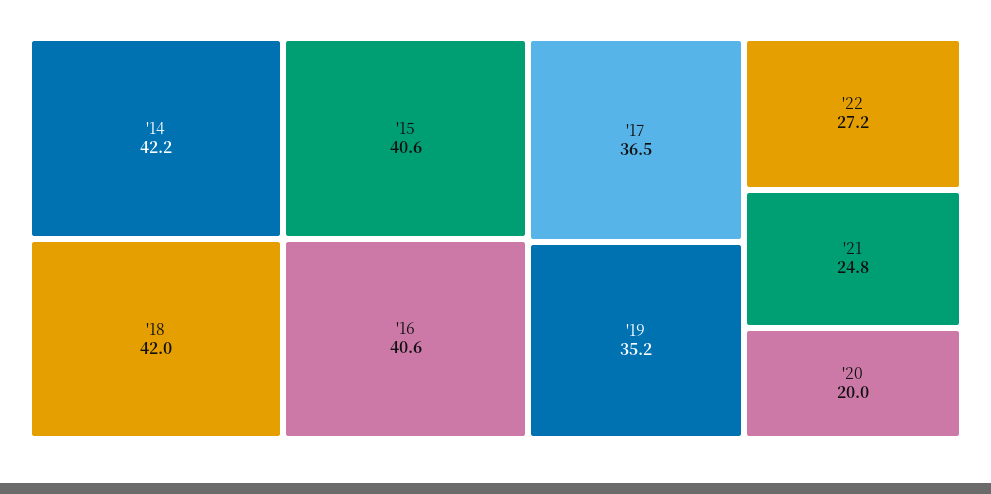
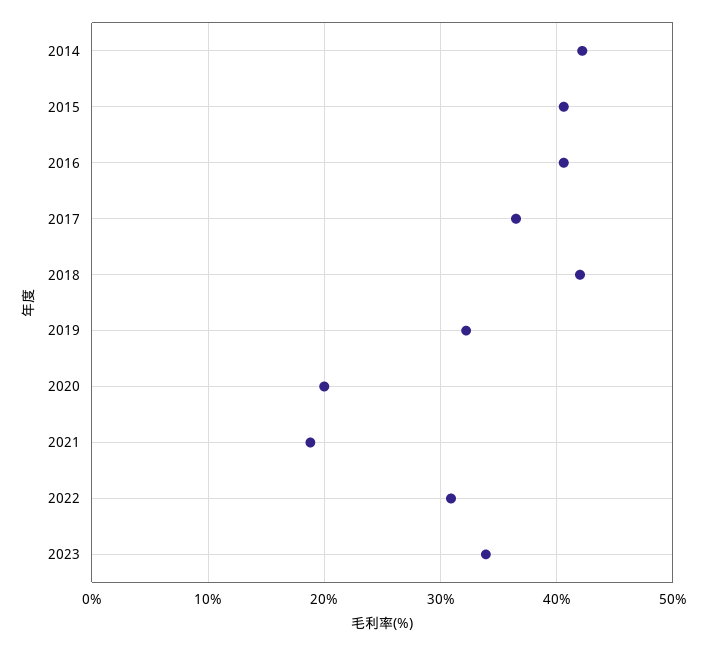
'19: 35.2 -> 32
'22: 27.2 -> 31
'21: 24.8 -> 19
2023: none -> 34

